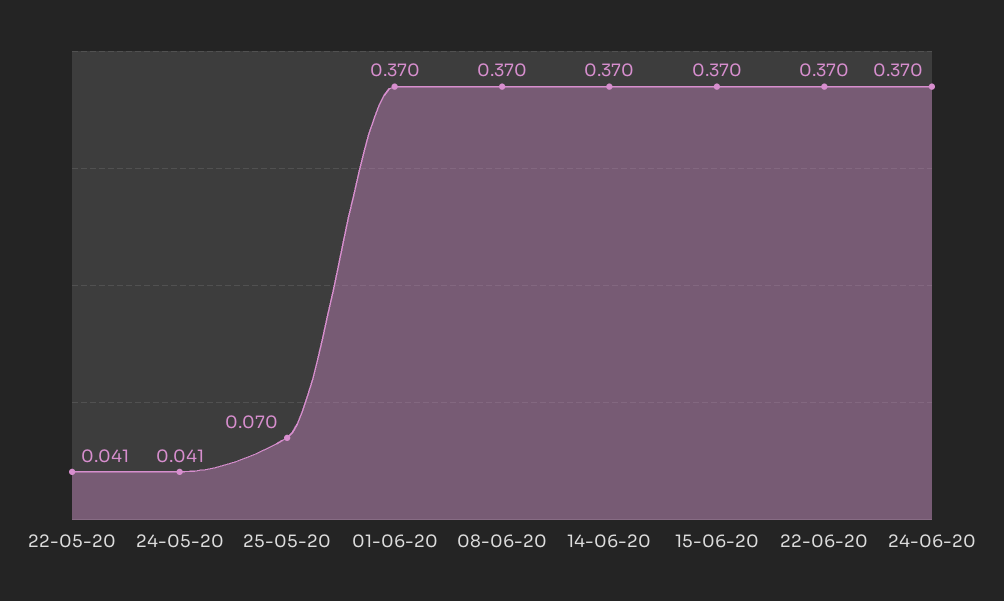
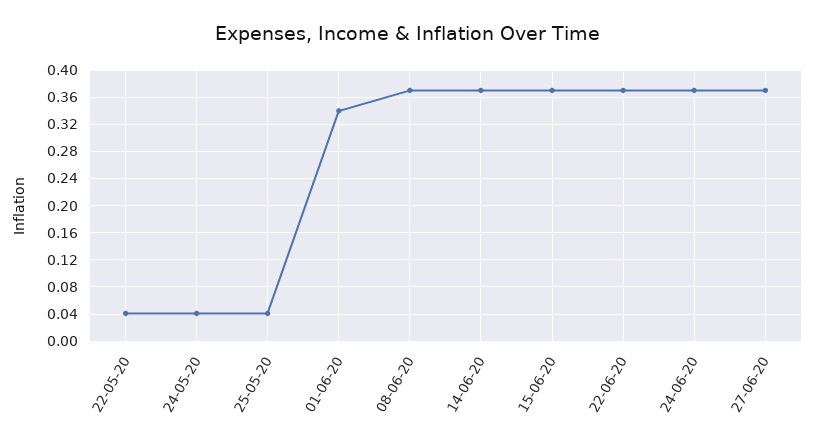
25-05-20: 0.07 -> 0.04
01-06-20: 0.37 -> 0.34
27-06-20: none -> 0.37

